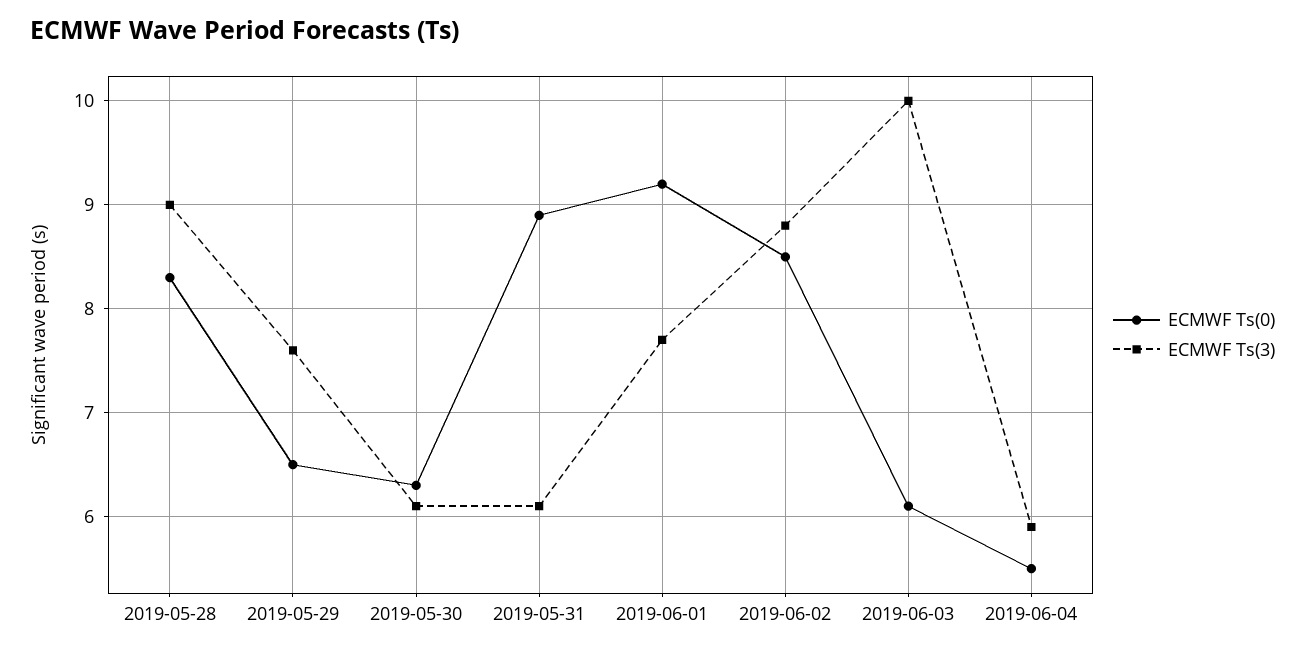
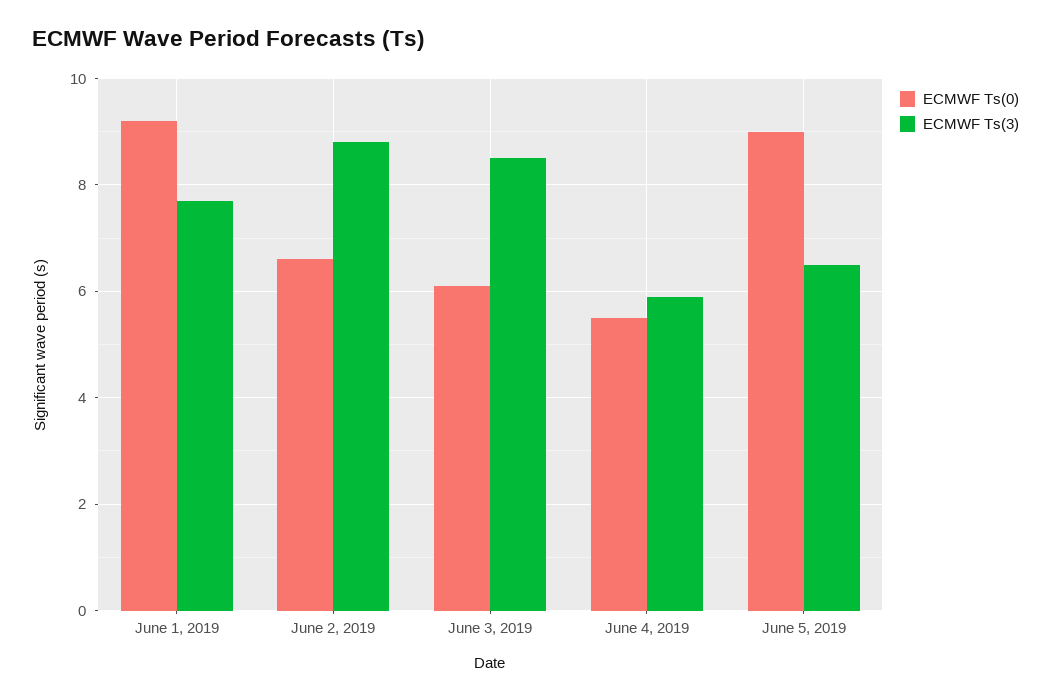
ECMWF Ts(0), 2019-05-28: 8.3 -> none
ECMWF Ts(3), 2019-05-28: 9 -> none
ECMWF Ts(0), 2019-05-29: 6.5 -> none
ECMWF Ts(3), 2019-05-29: 7.6 -> none
ECMWF Ts(0), 2019-05-30: 6.3 -> none
ECMWF Ts(3), 2019-05-30: 6.1 -> none
ECMWF Ts(0), 2019-05-31: 8.9 -> none
ECMWF Ts(3), 2019-05-31: 6.1 -> none
ECMWF Ts(0), 2019-06-02: 8.5 -> 6.5
ECMWF Ts(3), 2019-06-03: 10 -> 8.5
ECMWF Ts(0), June 5, 2019: none -> 9
ECMWF Ts(3), June 5, 2019: none -> 6.5

